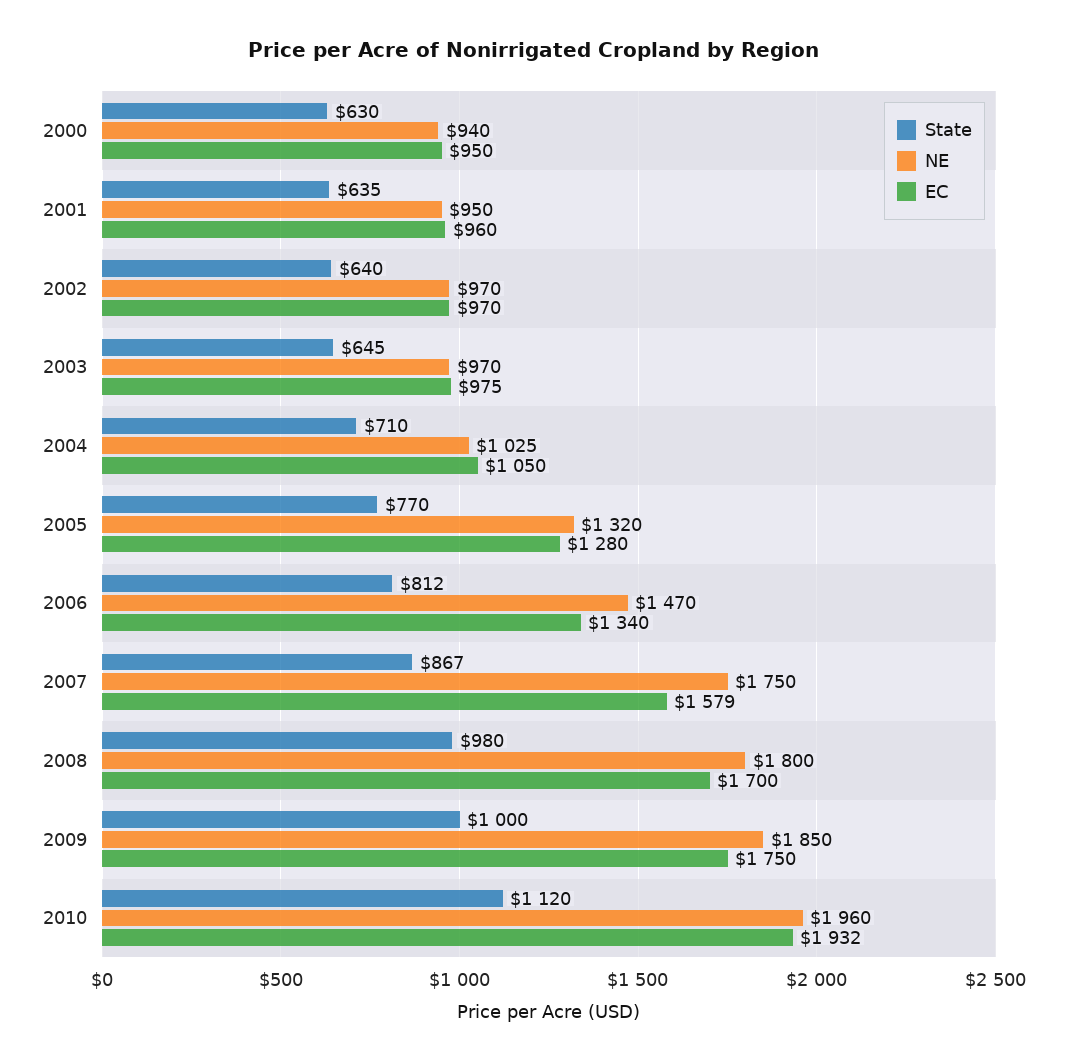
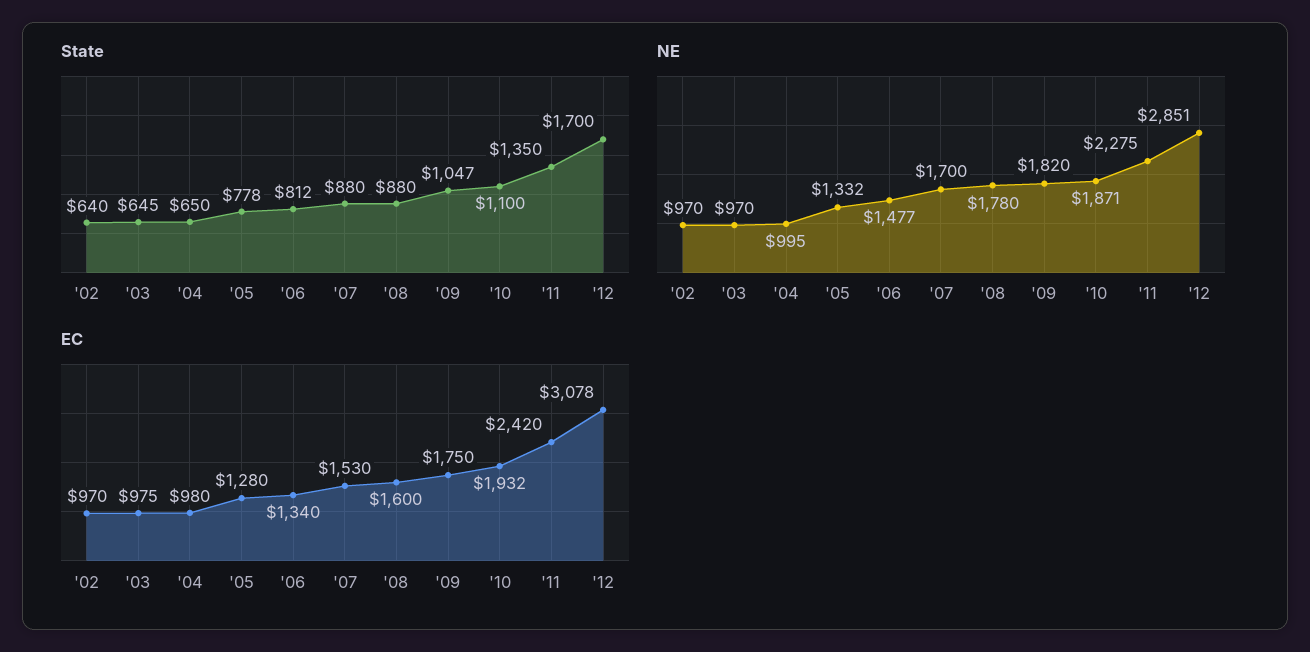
State, 2000: 630 -> none
NE, 2000: 940 -> none
EC, 2000: 950 -> none
State, 2001: 635 -> none
NE, 2001: 950 -> none
EC, 2001: 960 -> none
State, 2004: 710 -> 650
NE, 2004: 1025 -> 995
EC, 2004: 1050 -> 980
State, 2005: 770 -> 778
NE, 2005: 1320 -> 1332
NE, 2006: 1470 -> 1477
State, 2007: 867 -> 880
NE, 2007: 1750 -> 1700
EC, 2007: 1579 -> 1530
State, 2008: 980 -> 880
NE, 2008: 1800 -> 1780
EC, 2008: 1700 -> 1600
State, 2009: 1000 -> 1047
NE, 2009: 1850 -> 1820
State, 2010: 1120 -> 1100
NE, 2010: 1960 -> 1871
State, '11: none -> 1350
State, '12: none -> 1700
NE, '11: none -> 2275
NE, '12: none -> 2851
EC, '11: none -> 2420
EC, '12: none -> 3078

